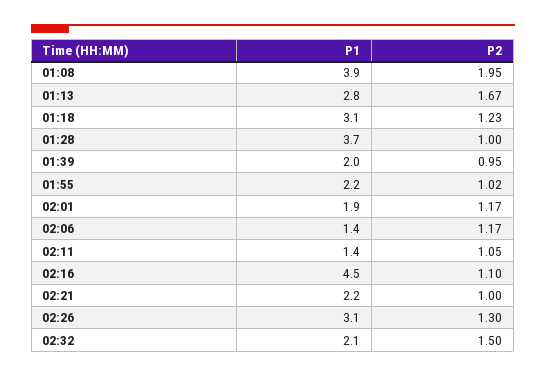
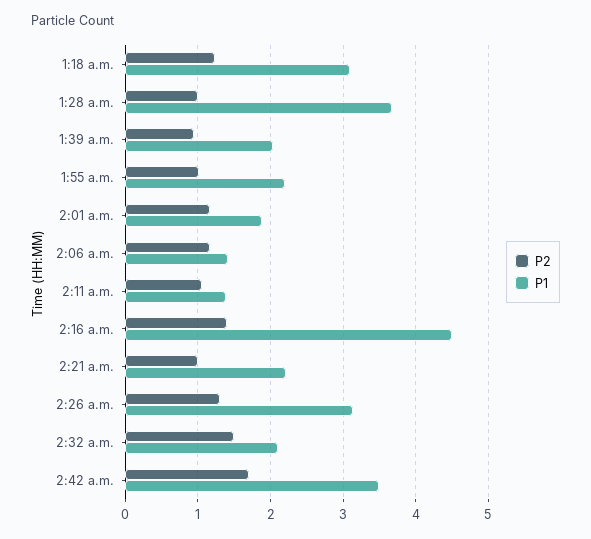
P1, 01:08: 3.9 -> none
P2, 01:08: 1.95 -> none
P1, 01:13: 2.8 -> none
P2, 01:13: 1.67 -> none
P2, 02:16: 1.1 -> 1.4
P2, 2:42 a.m.: none -> 1.7
P1, 2:42 a.m.: none -> 3.5

